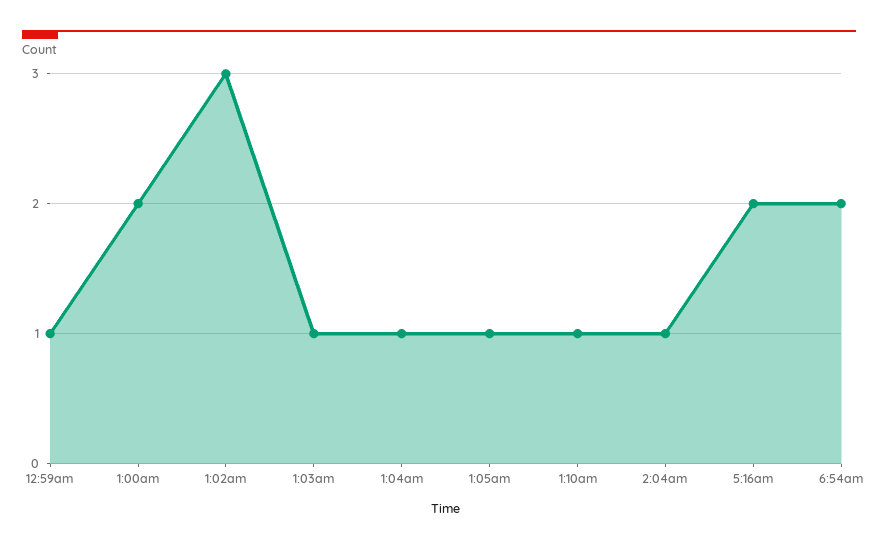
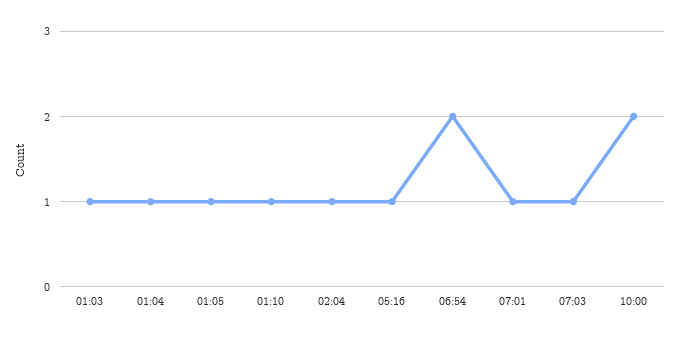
12:59am: 1 -> none
1:00am: 2 -> none
1:02am: 3 -> none
5:16am: 2 -> 1
07:01: none -> 1
07:03: none -> 1
10:00: none -> 2

